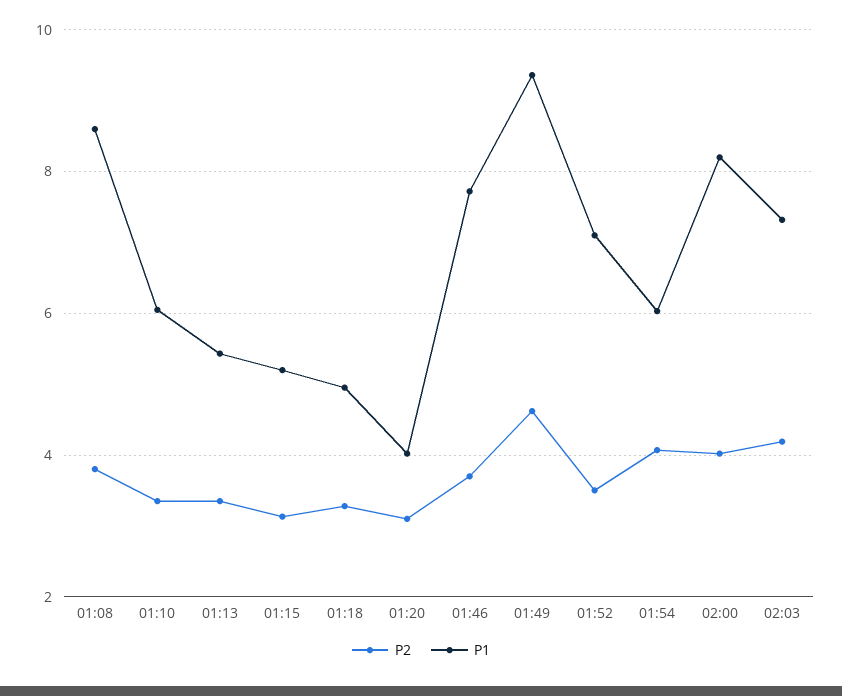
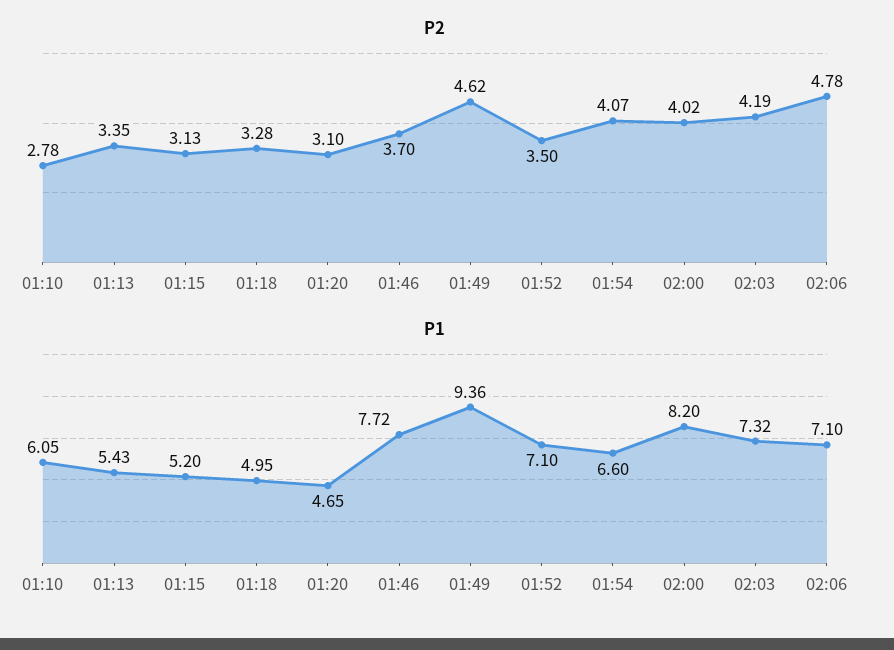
P2, 01:08: 3.8 -> none
P1, 01:08: 8.6 -> none
P2, 01:10: 3.4 -> 2.78
P1, 01:20: 4 -> 4.65
P1, 01:54: 6 -> 6.6
P2, 02:06: none -> 4.78
P1, 02:06: none -> 7.1

